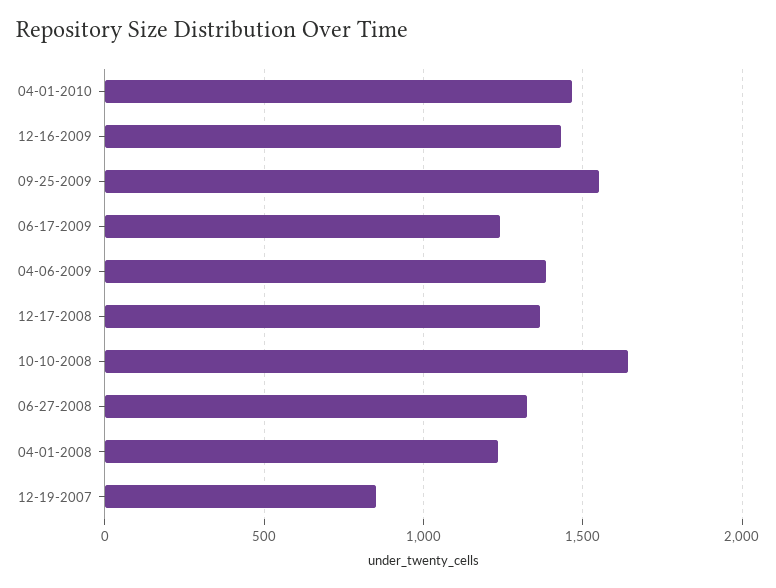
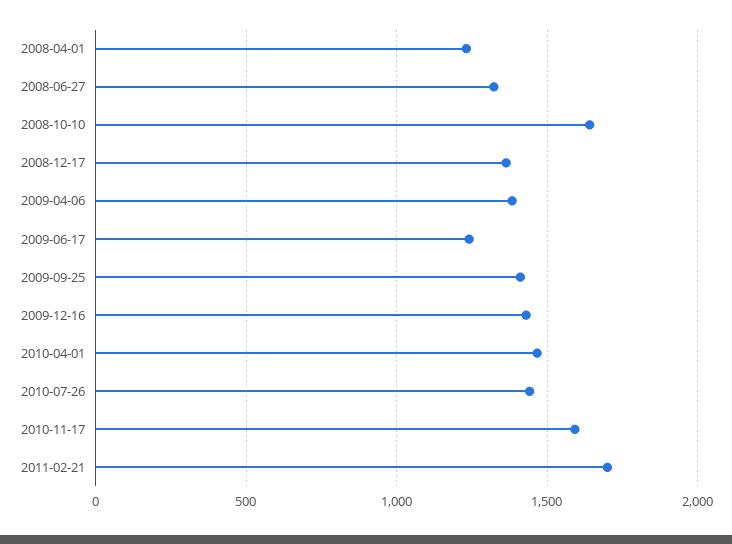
09-25-2009: 1550 -> 1400
12-19-2007: 850 -> none
2010-07-26: none -> 1450
2010-11-17: none -> 1600
2011-02-21: none -> 1700

